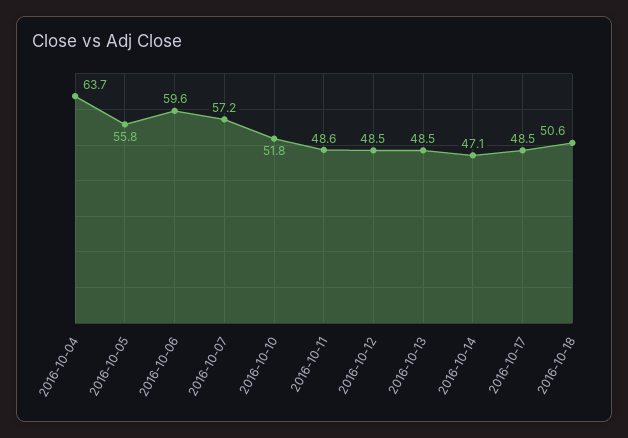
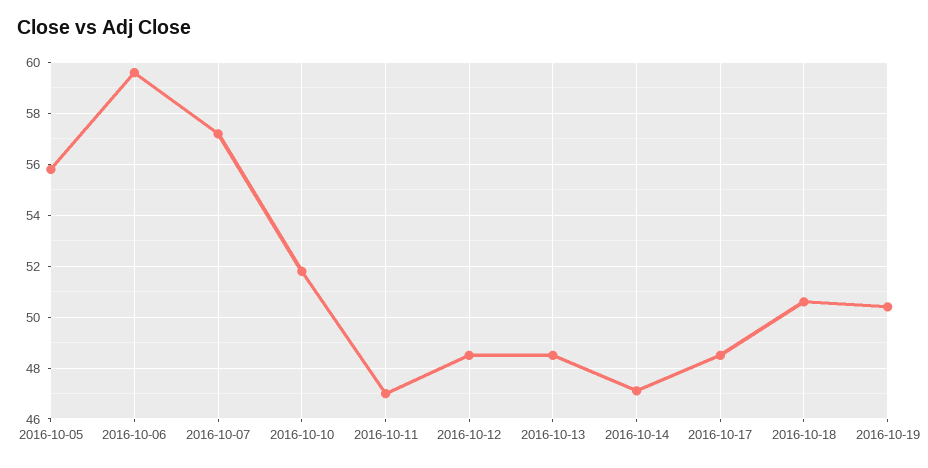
2016-10-04: 63.7 -> none
2016-10-11: 48.6 -> 47
2016-10-19: none -> 50.5

